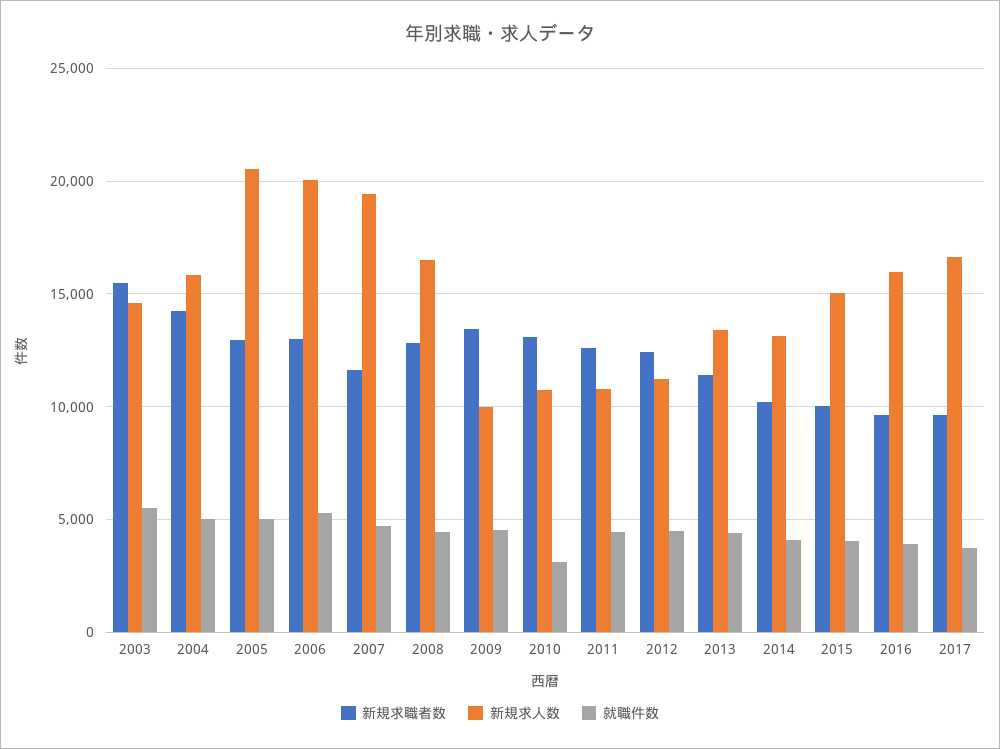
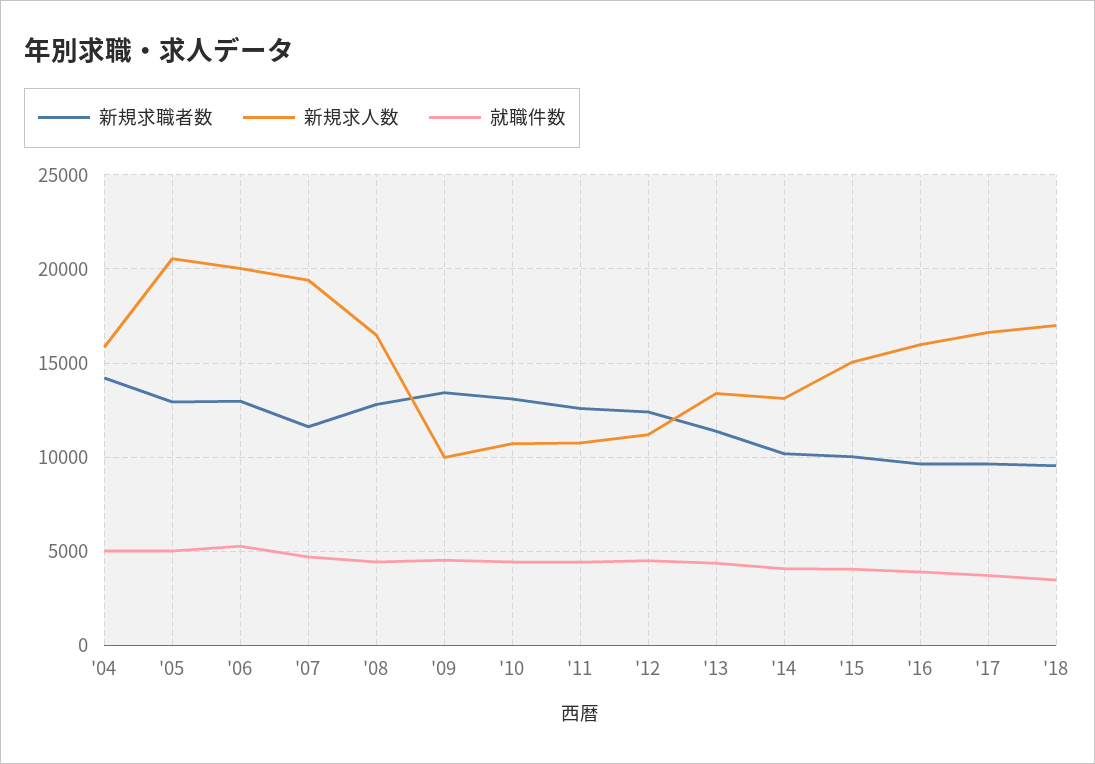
新規求職者数, 2003: 15500 -> none
新規求人数, 2003: 14500 -> none
就職件数, 2003: 5500 -> none
就職件数, 2010: 3000 -> 4500
新規求職者数, '18: none -> 9500
新規求人数, '18: none -> 17000
就職件数, '18: none -> 3500

